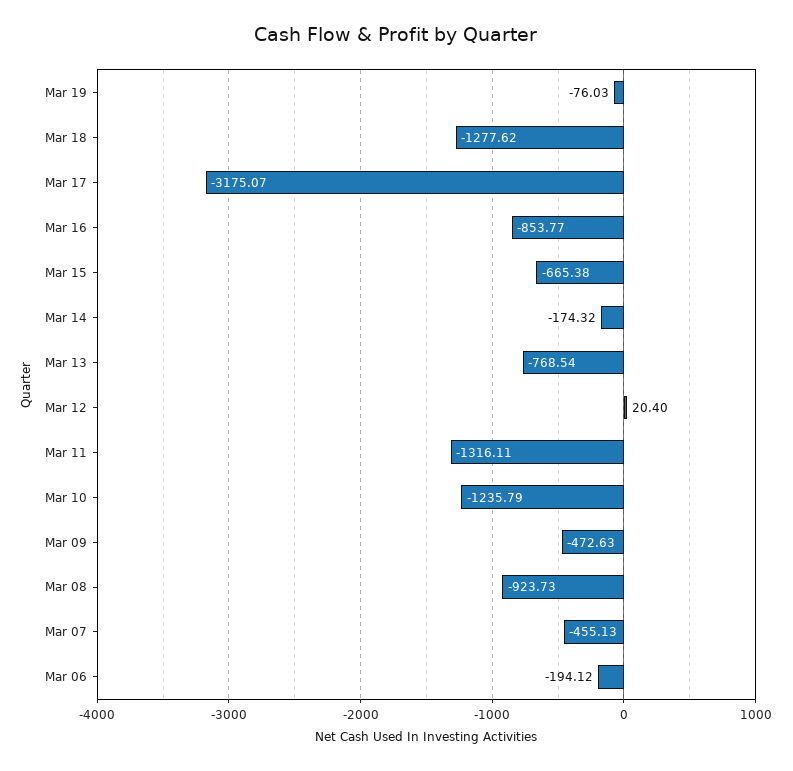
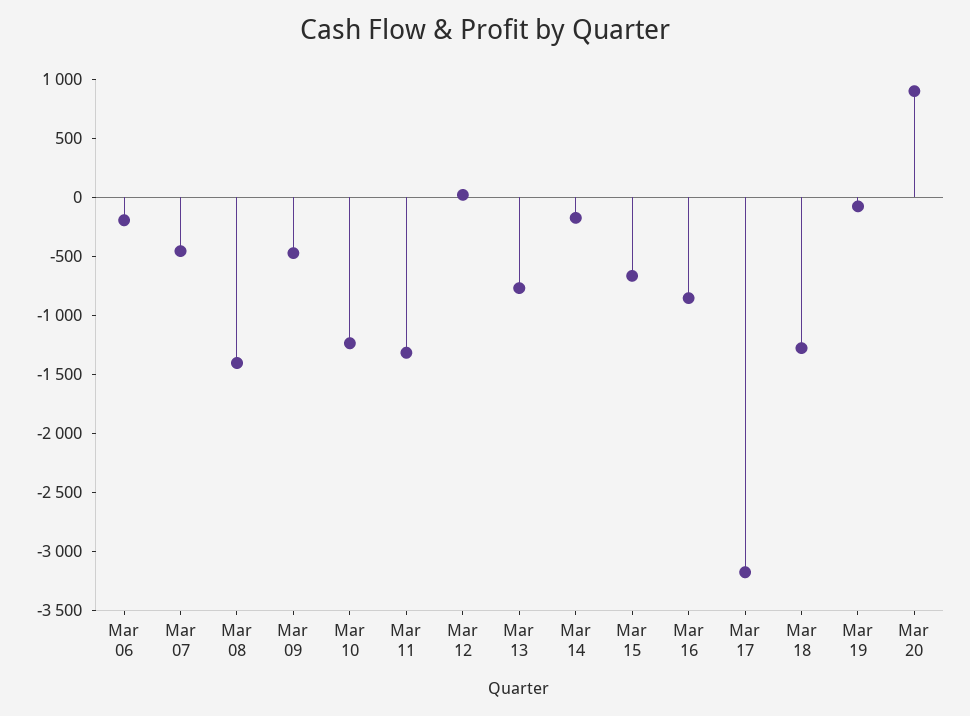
Mar 08: -923.73 -> -1400
Mar 20: none -> 900

